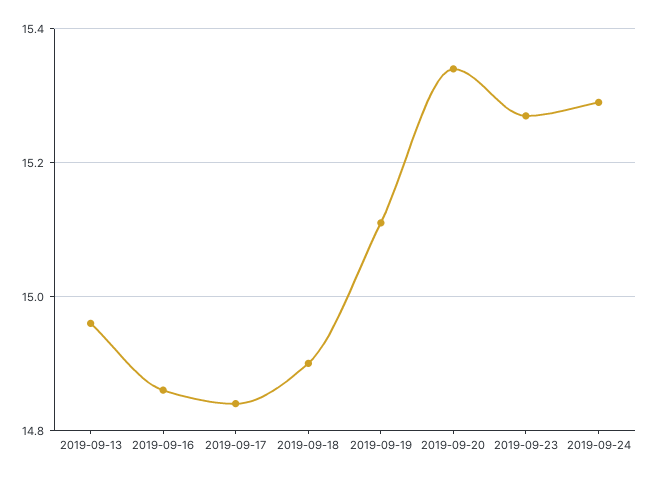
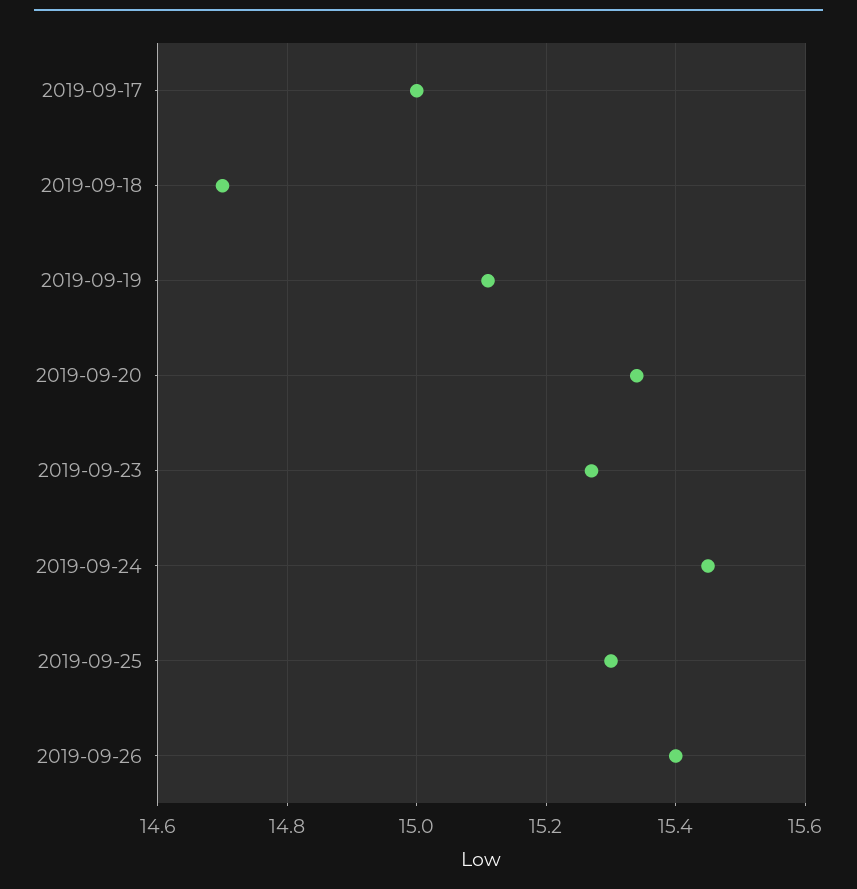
2019-09-13: 14.95 -> none
2019-09-16: 14.85 -> none
2019-09-17: 14.85 -> 15
2019-09-18: 14.9 -> 14.7
2019-09-24: 15.3 -> 15.45
2019-09-25: none -> 15.3
2019-09-26: none -> 15.4

